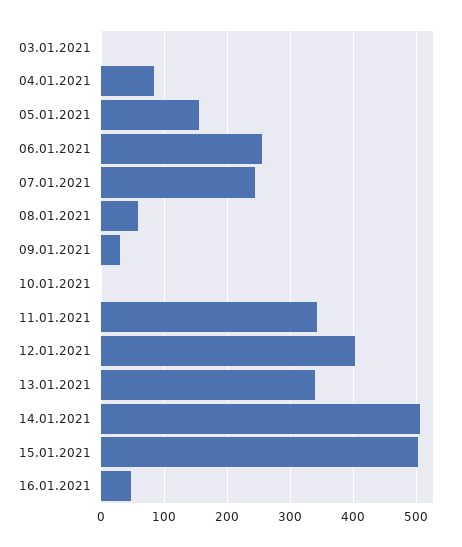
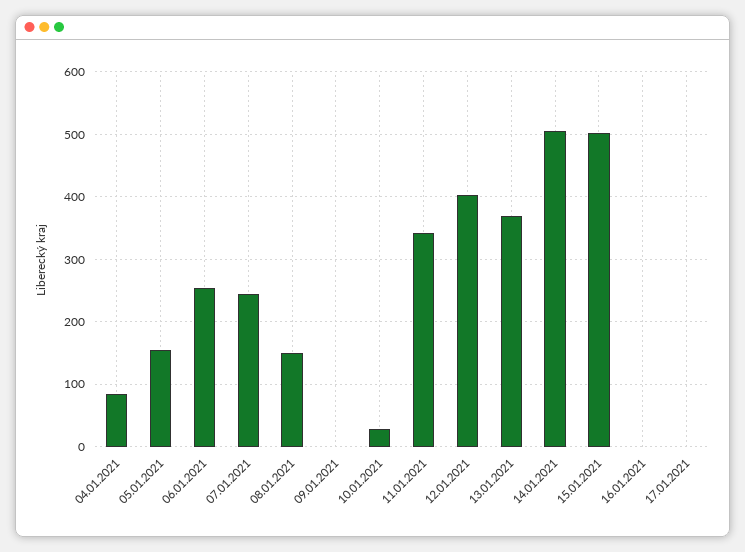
03.01.2021: 0 -> none
08.01.2021: 60 -> 150
09.01.2021: 30 -> 0
10.01.2021: 0 -> 30
13.01.2021: 340 -> 370
16.01.2021: 50 -> 0
17.01.2021: none -> 0

